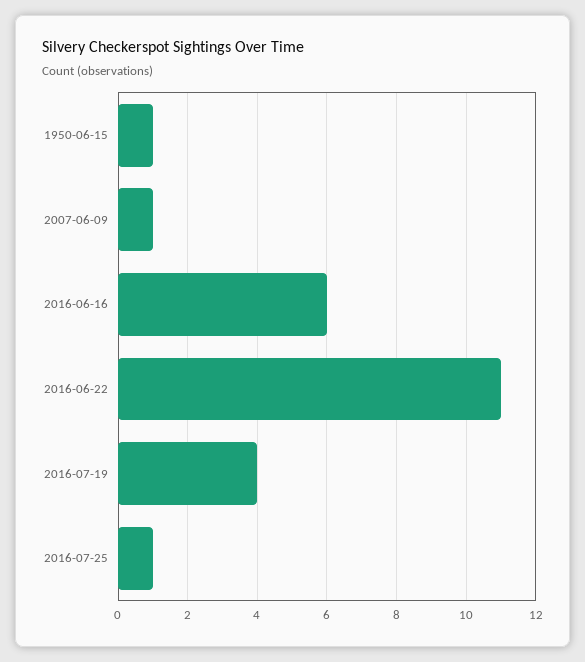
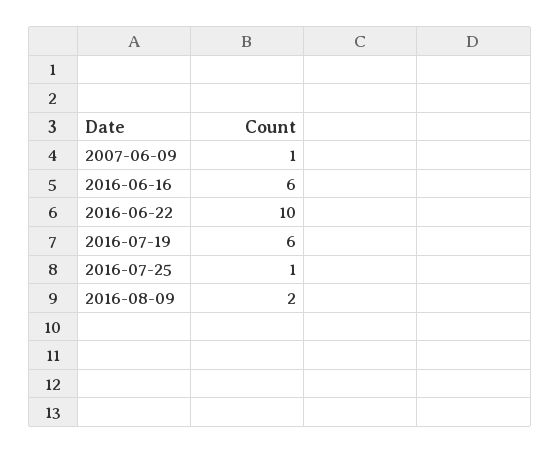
1950-06-15: 1 -> none
2016-06-22: 11 -> 10
2016-07-19: 4 -> 6
2016-08-09: none -> 2

